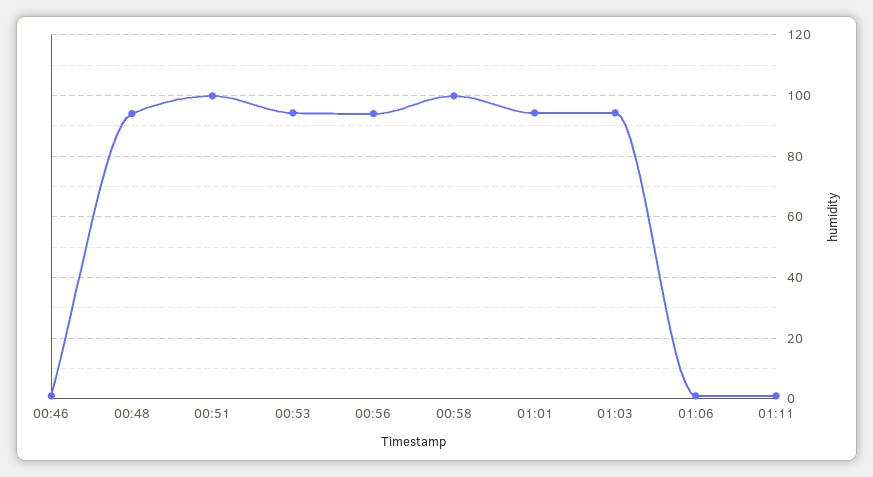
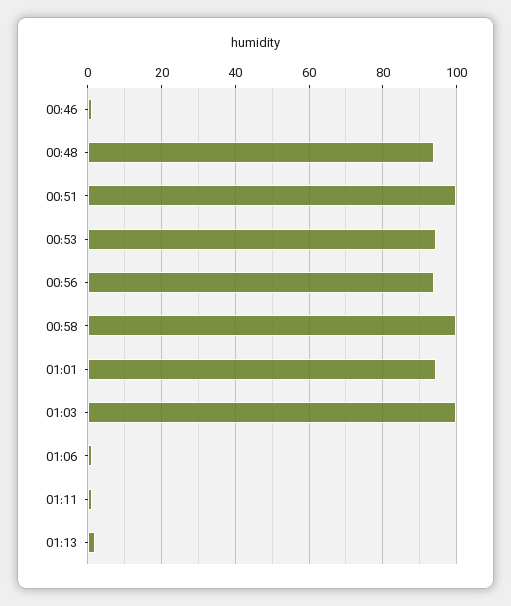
01:03: 94 -> 100
01:13: none -> 2

